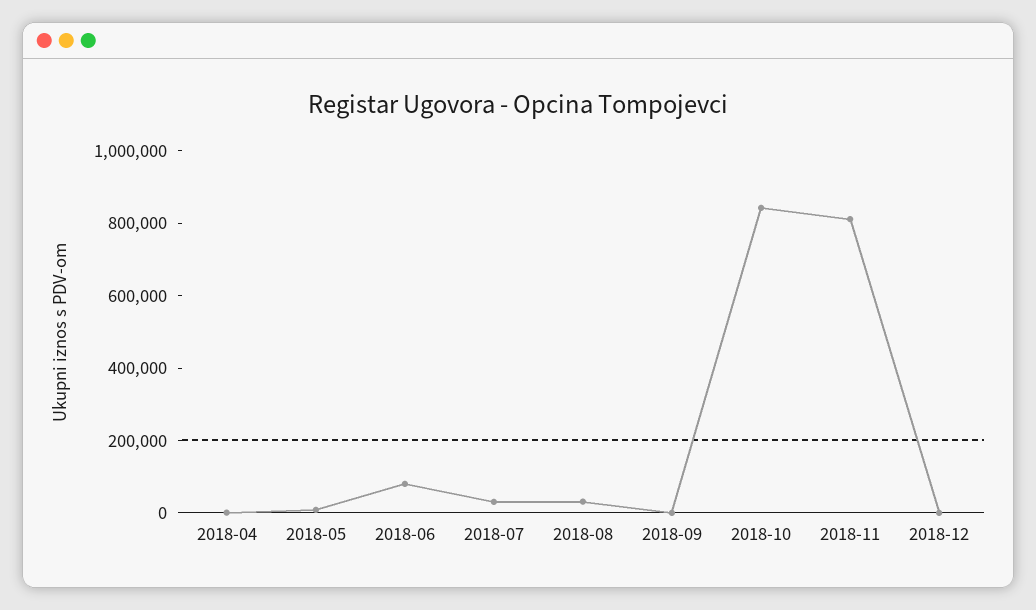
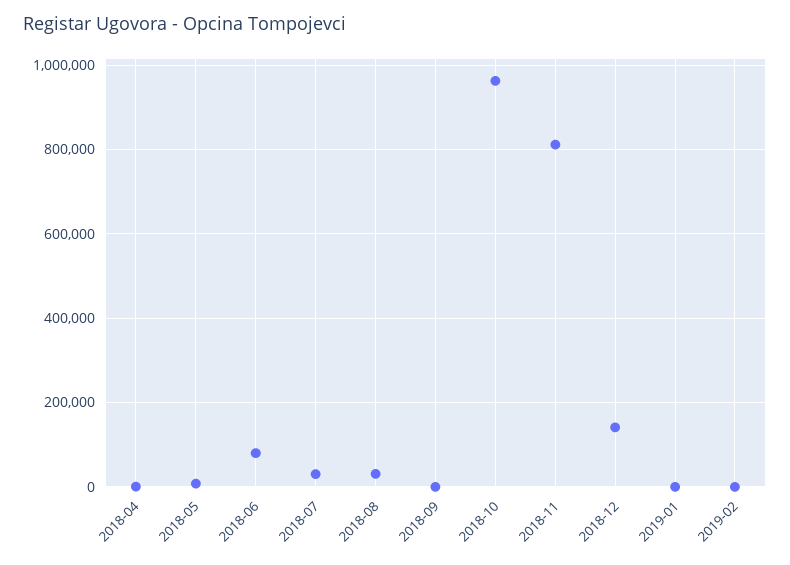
2018-10: 850000 -> 960000
2018-12: 0 -> 140000
2019-01: none -> 0
2019-02: none -> 0

